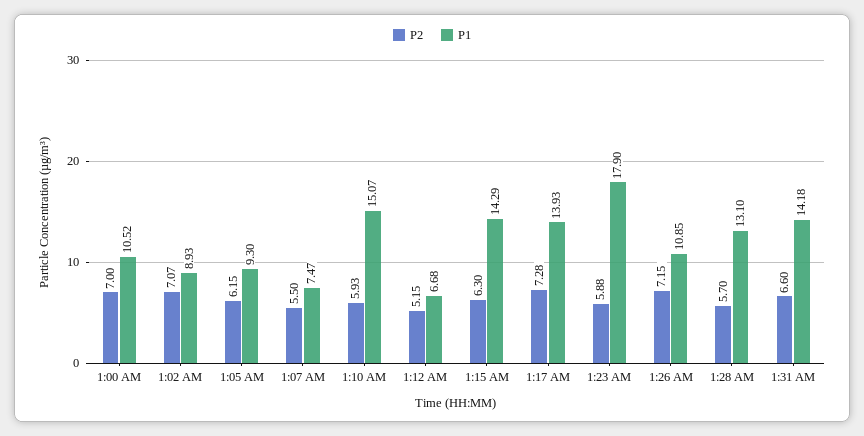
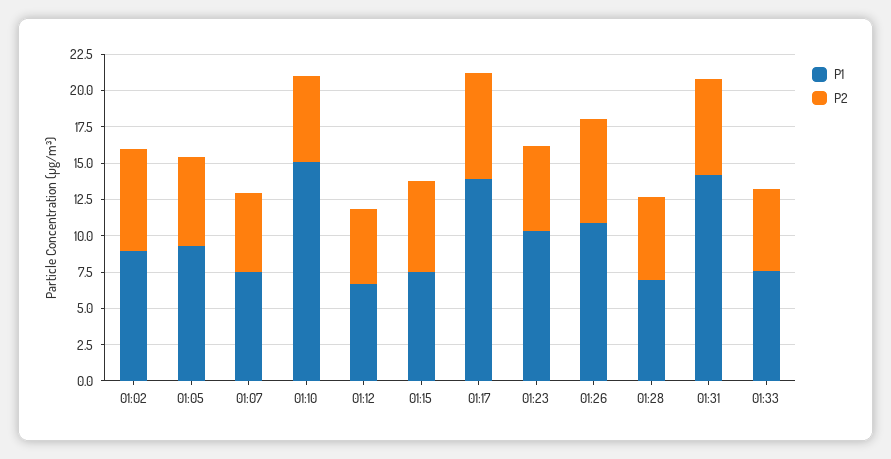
P2, 1:00 AM: 7 -> none
P1, 1:00 AM: 10.52 -> none
P1, 1:15 AM: 14.29 -> 7.5
P1, 1:23 AM: 17.9 -> 10
P1, 1:28 AM: 13.1 -> 7.5
P1, 01:33: none -> 7.5
P2, 01:33: none -> 5

